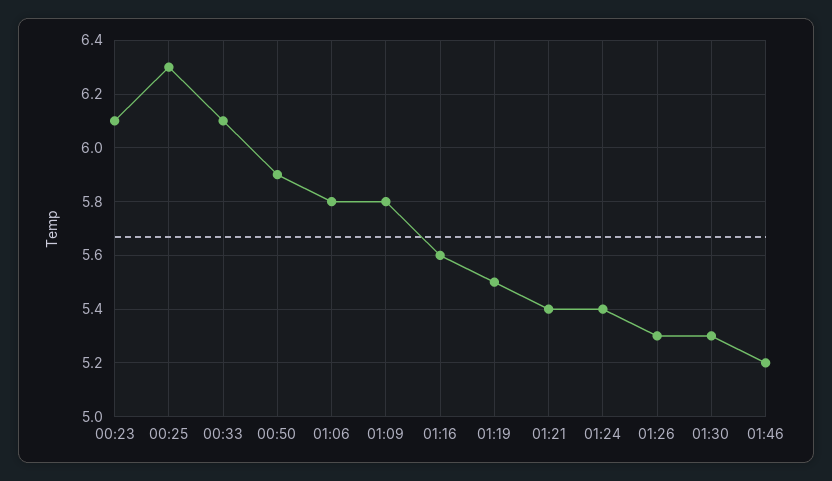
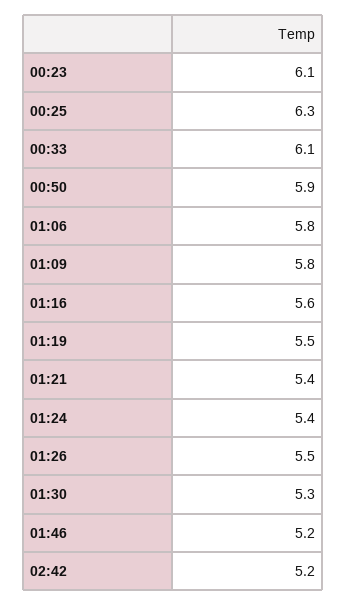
01:26: 5.3 -> 5.5
02:42: none -> 5.2

